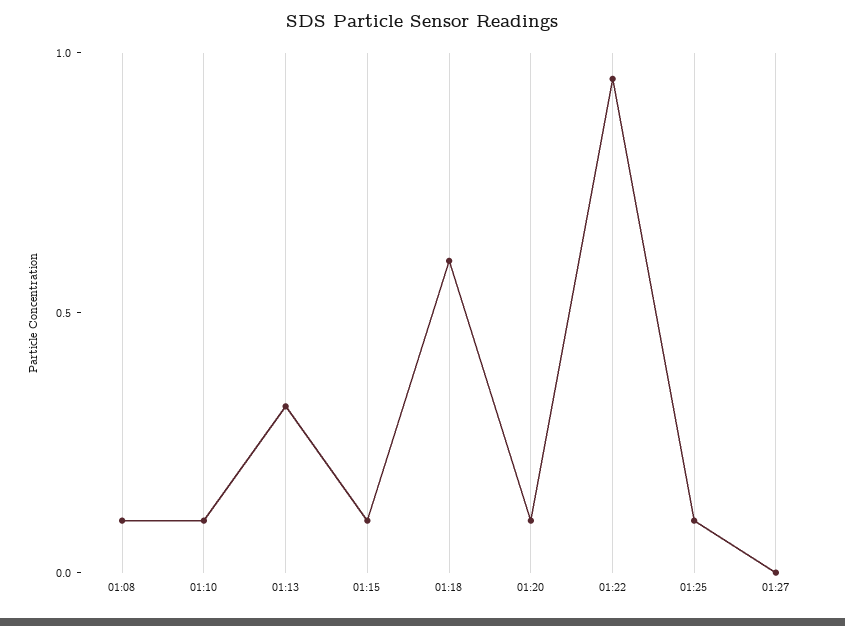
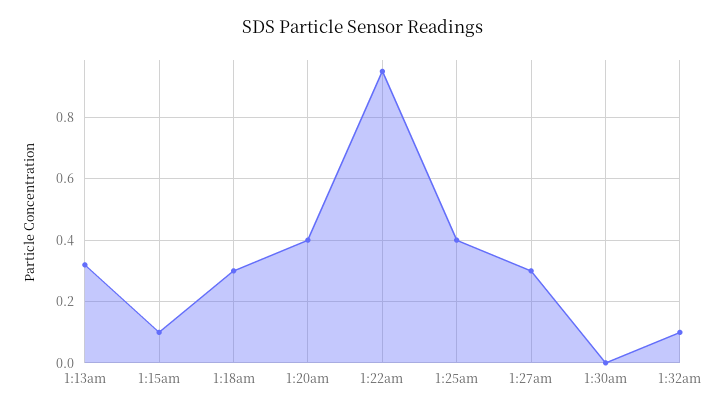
01:08: 0.1 -> none
01:10: 0.1 -> none
01:18: 0.6 -> 0.3
01:20: 0.1 -> 0.4
01:25: 0.1 -> 0.4
01:27: 0 -> 0.3
1:30am: none -> 0
1:32am: none -> 0.1

